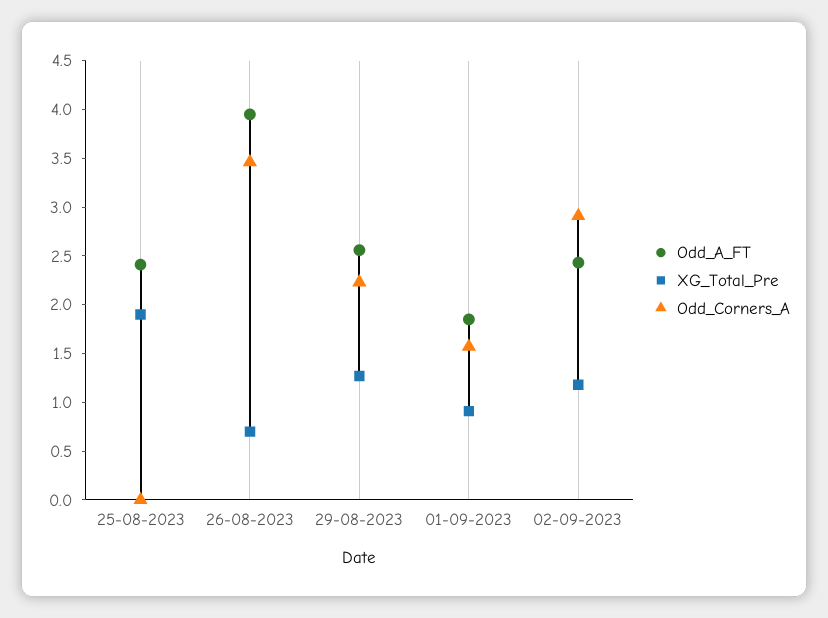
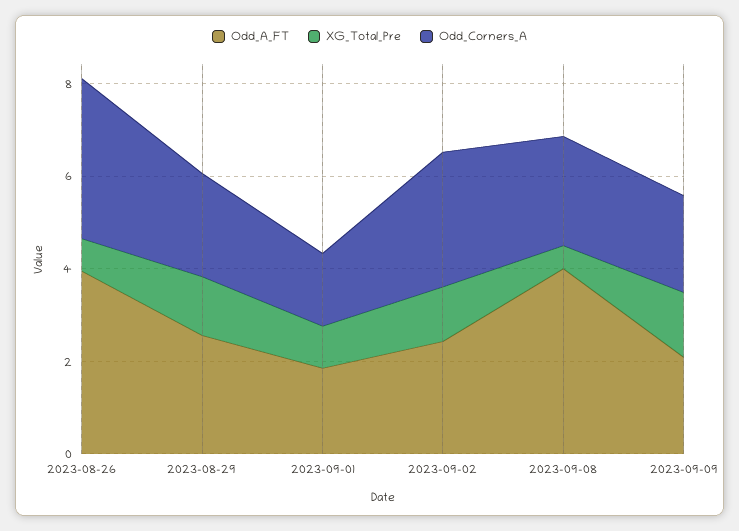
Odd_A_FT, 25-08-2023: 2.4 -> none
XG_Total_Pre, 25-08-2023: 1.9 -> none
Odd_Corners_A, 25-08-2023: 0 -> none
Odd_A_FT, 2023-09-08: none -> 4
XG_Total_Pre, 2023-09-08: none -> 0.5
Odd_Corners_A, 2023-09-08: none -> 2.5
Odd_A_FT, 2023-09-09: none -> 2
XG_Total_Pre, 2023-09-09: none -> 1.5
Odd_Corners_A, 2023-09-09: none -> 2

